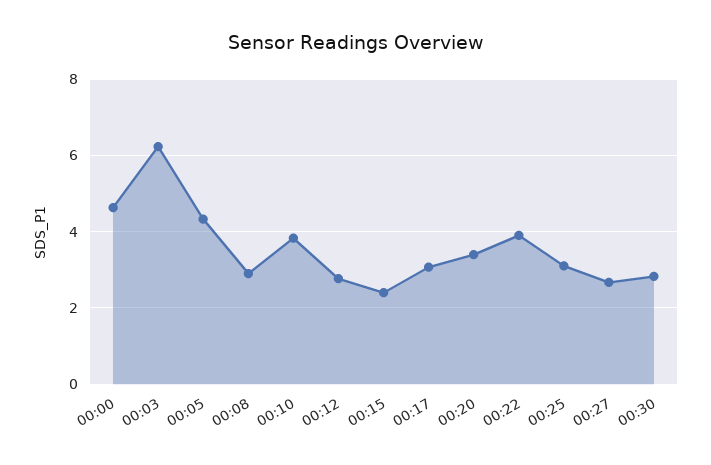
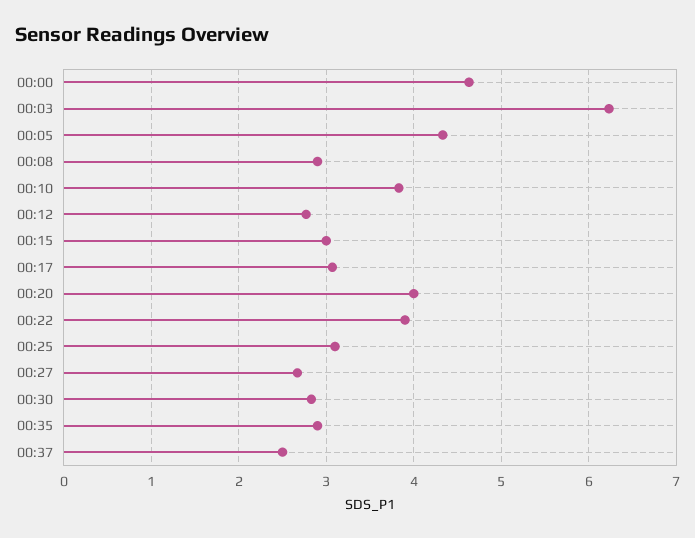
00:15: 2.4 -> 3
00:20: 3.4 -> 4
00:35: none -> 2.9
00:37: none -> 2.5

